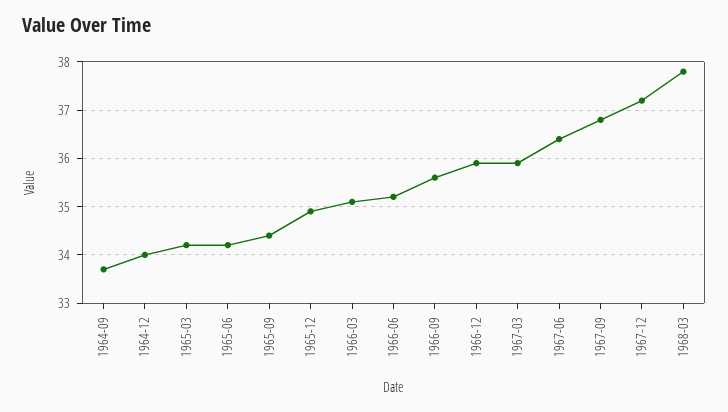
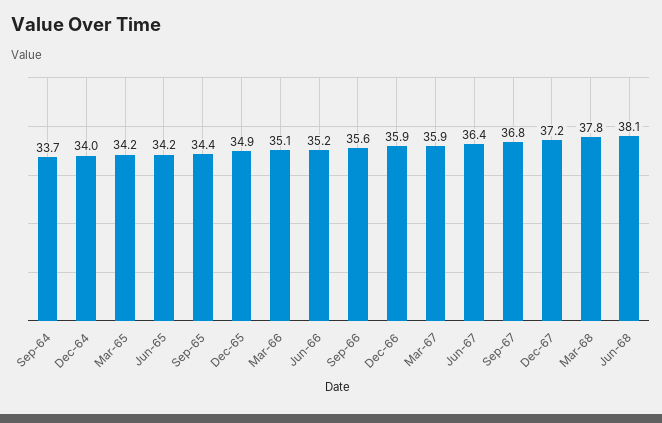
Jun-68: none -> 38.1

